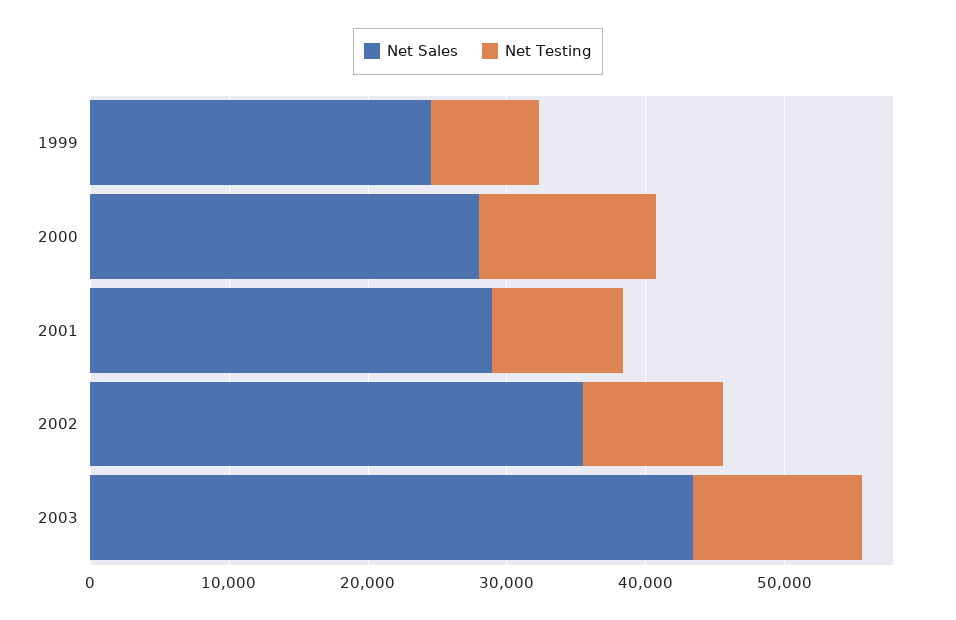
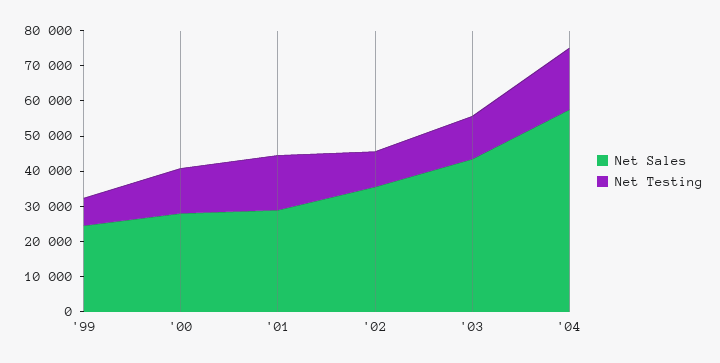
Net Testing, 2001: 10000 -> 15000
Net Sales, '04: none -> 57500
Net Testing, '04: none -> 17500

